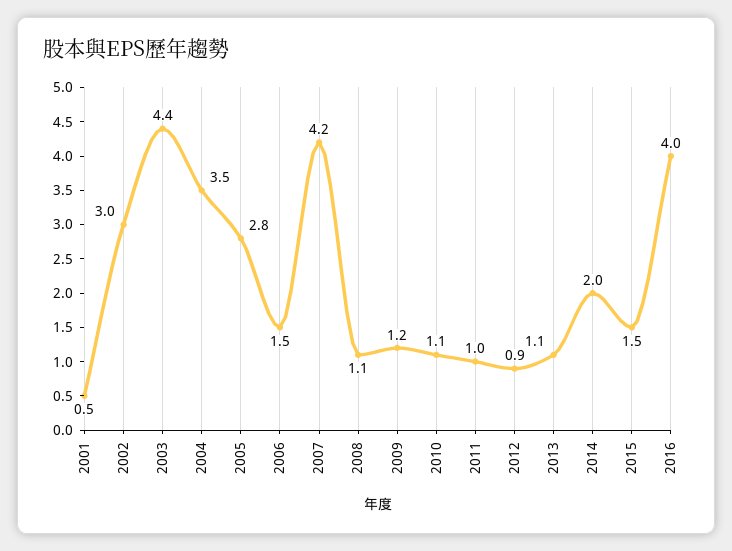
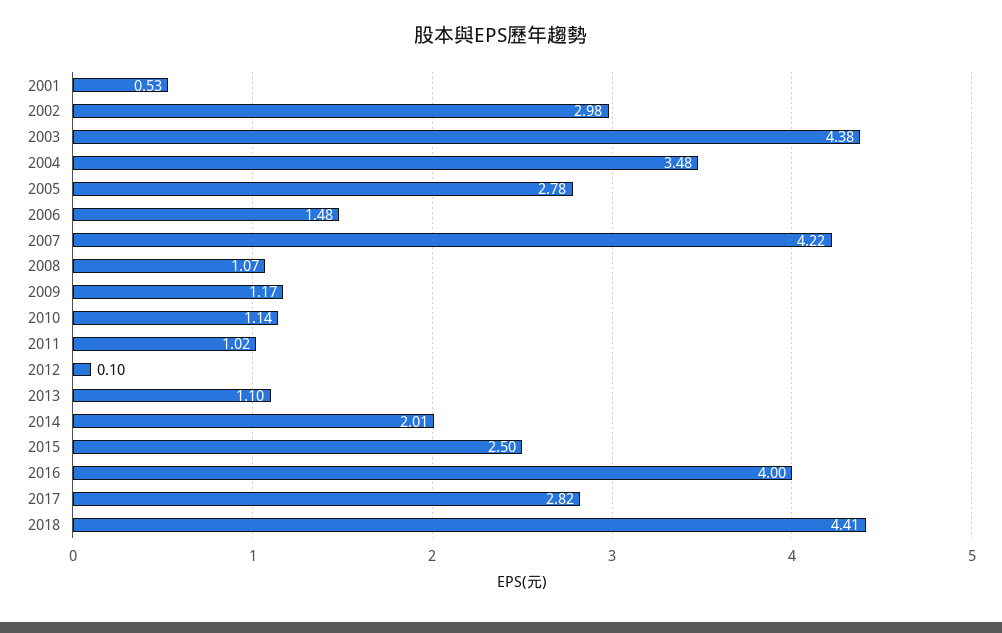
2012: 0.9 -> 0.1
2015: 1.5 -> 2.5
2017: none -> 2.82
2018: none -> 4.41

